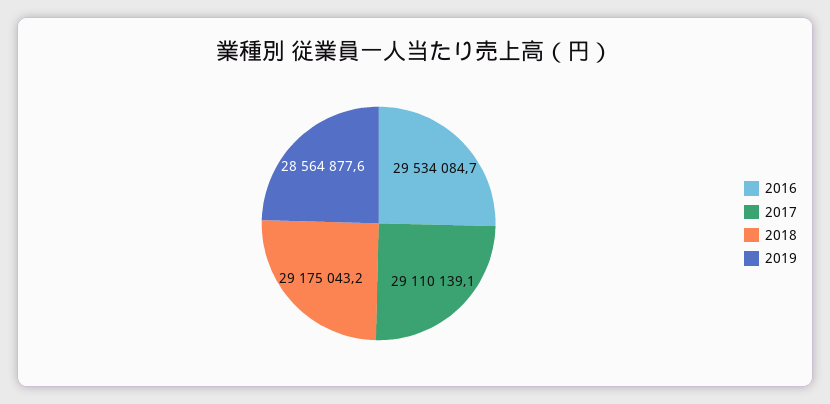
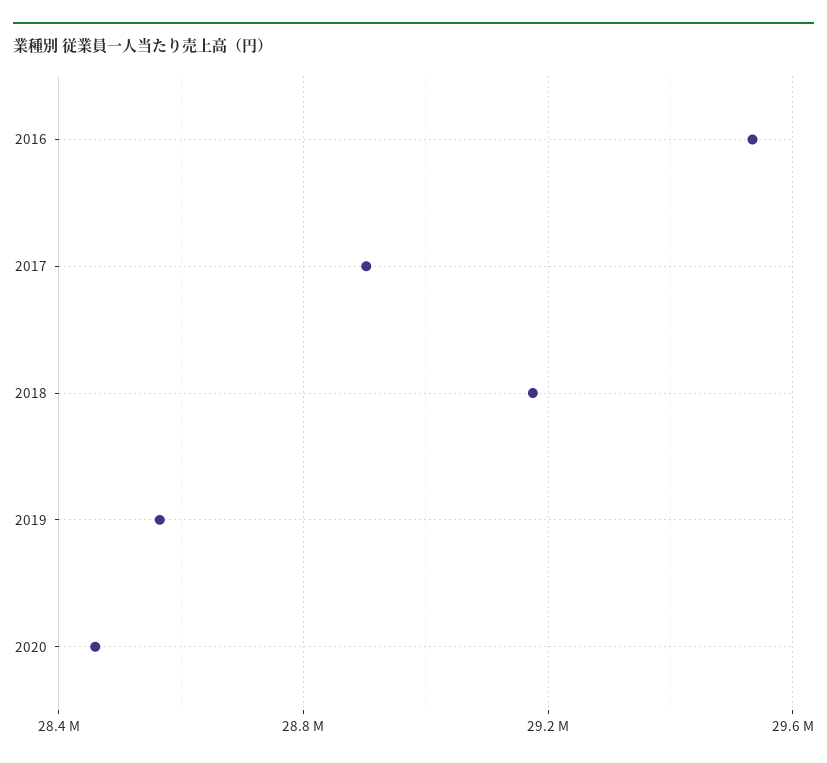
2017: 29110139.1 -> 28900000
2020: none -> 28450000

